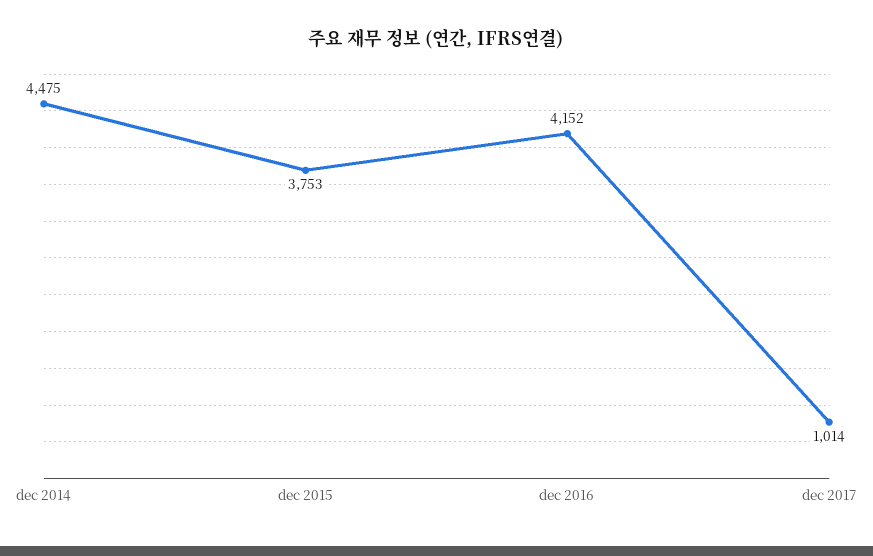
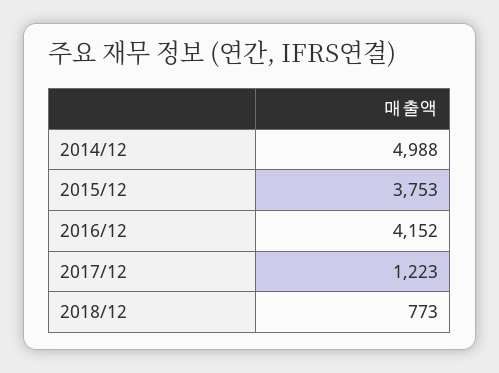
dec 2014: 4475 -> 4988
dec 2017: 1014 -> 1223
2018/12: none -> 773

